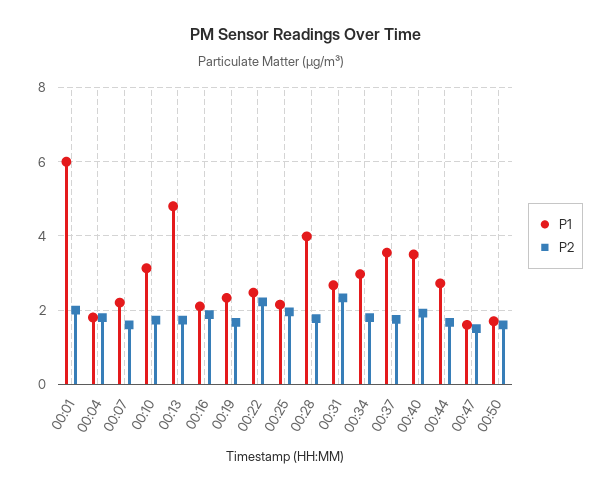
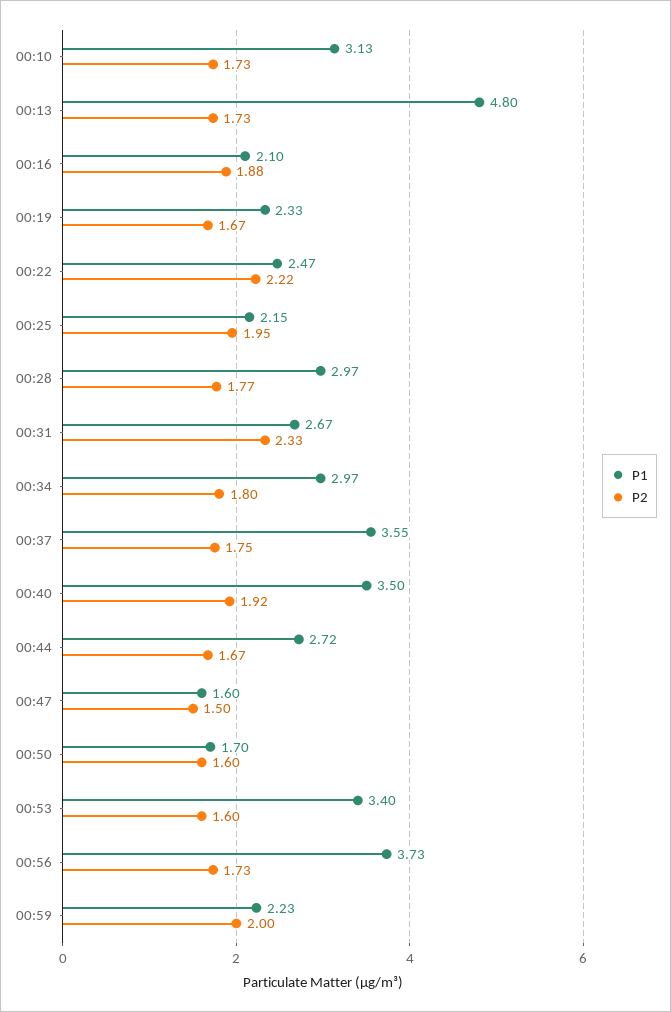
P1, 00:01: 6 -> none
P2, 00:01: 2 -> none
P1, 00:04: 1.8 -> none
P2, 00:04: 1.8 -> none
P1, 00:07: 2.2 -> none
P2, 00:07: 1.6 -> none
P1, 00:28: 4 -> 2.97
P1, 00:53: none -> 3.4
P2, 00:53: none -> 1.6
P1, 00:56: none -> 3.73
P2, 00:56: none -> 1.73
P1, 00:59: none -> 2.23
P2, 00:59: none -> 2

